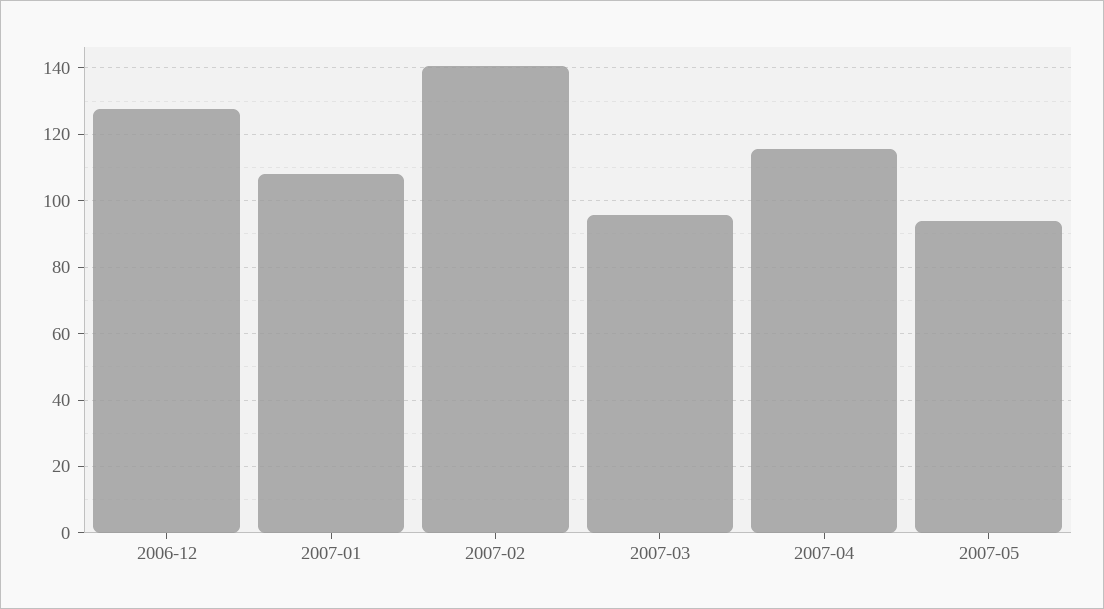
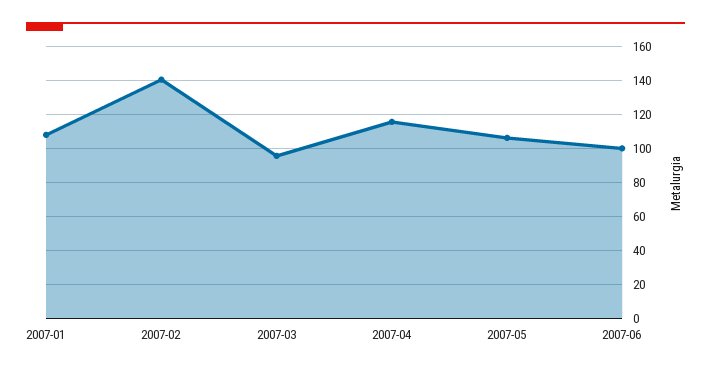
2006-12: 128 -> none
2007-05: 94 -> 105
2007-06: none -> 100

